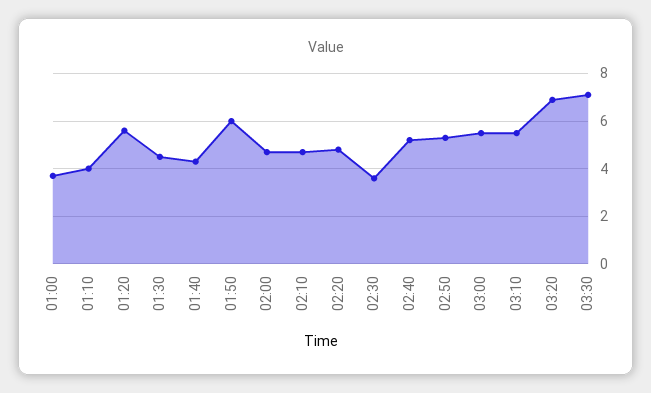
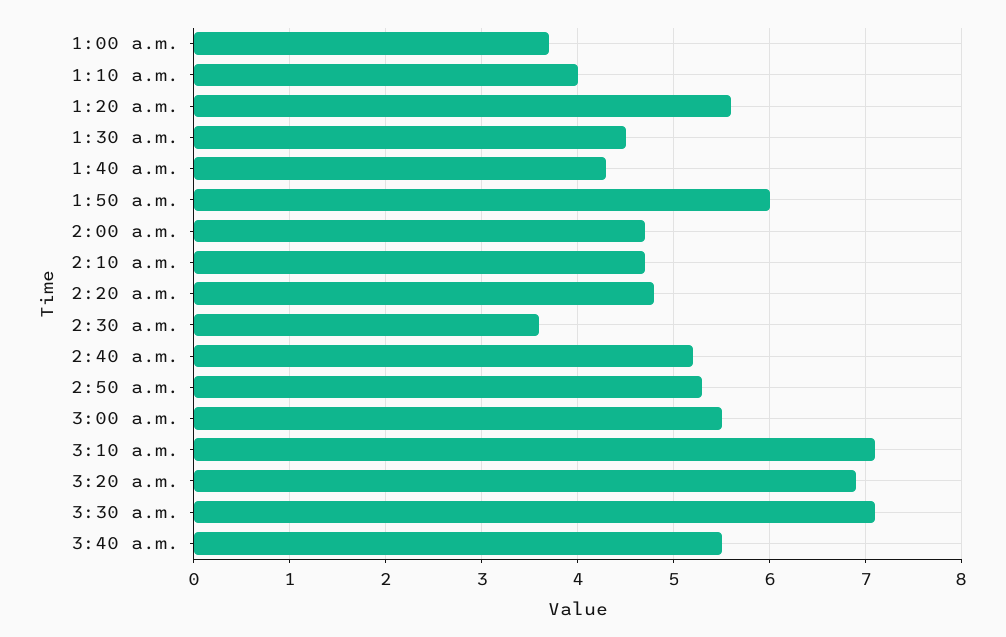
03:10: 5.5 -> 7.1
3:40 a.m.: none -> 5.5

